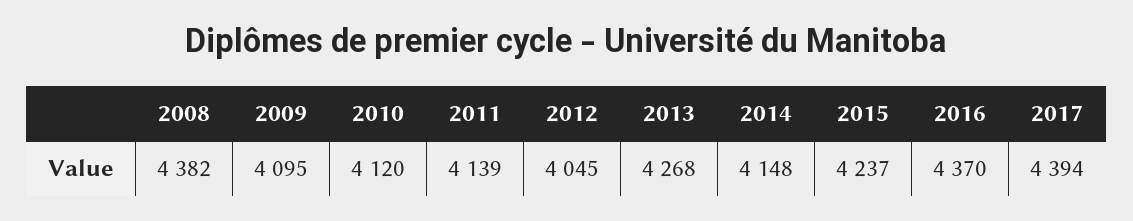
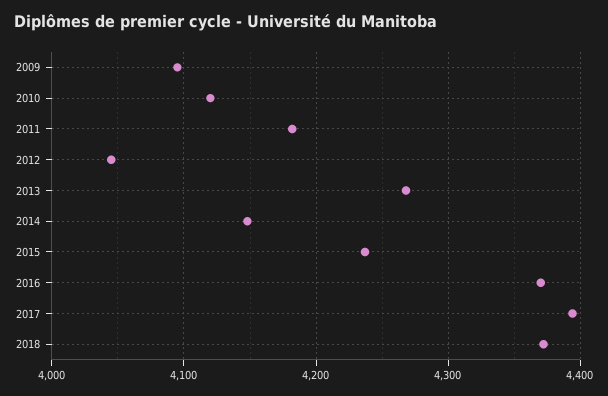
2008: 4382 -> none
2011: 4139 -> 4180
2018: none -> 4370

